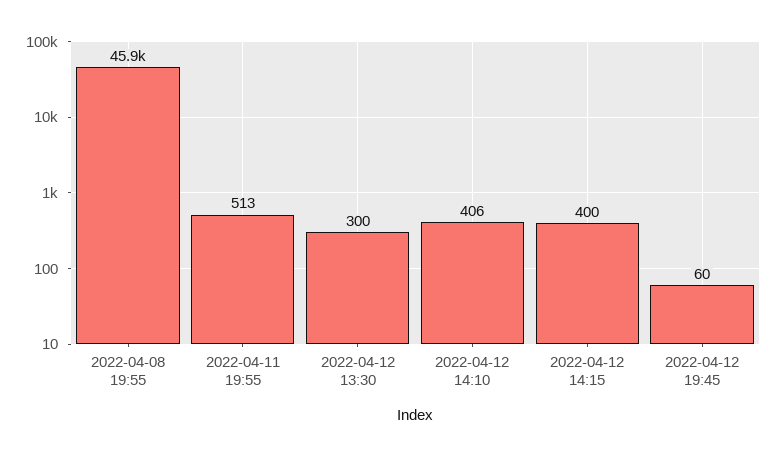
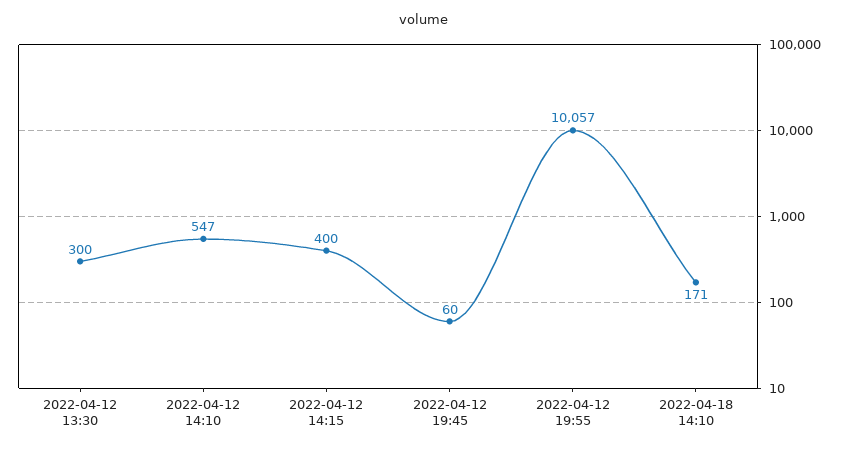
2022-04-08 19:55: 45900 -> none
2022-04-11 19:55: 513 -> none
2022-04-12 14:10: 406 -> 547
2022-04-12 19:55: none -> 10057
2022-04-18 14:10: none -> 171

